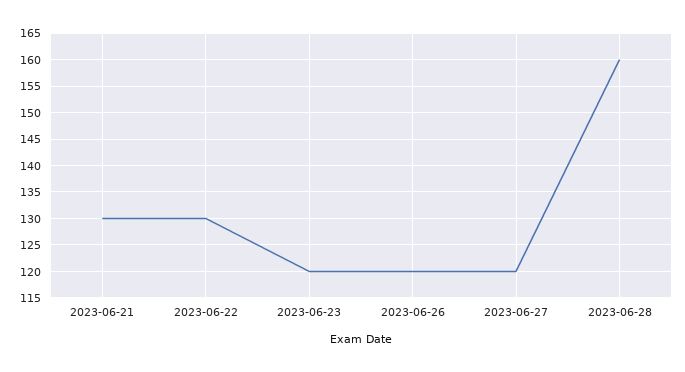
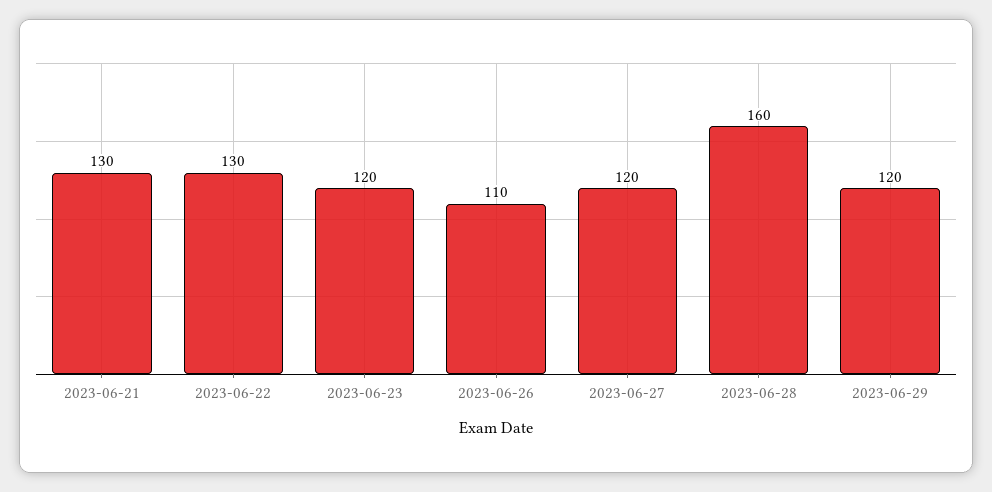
2023-06-26: 120 -> 110
2023-06-29: none -> 120

